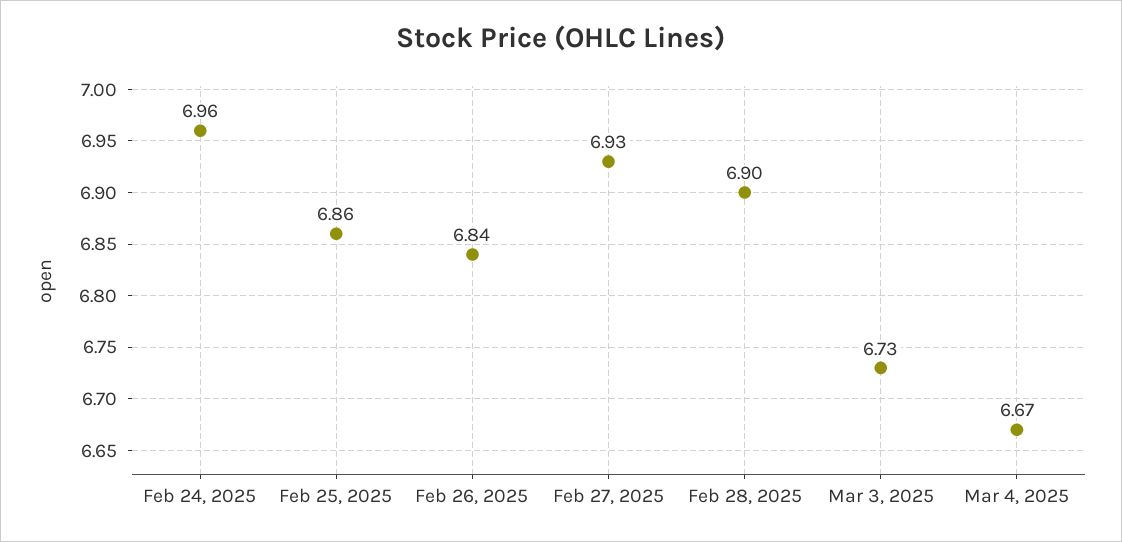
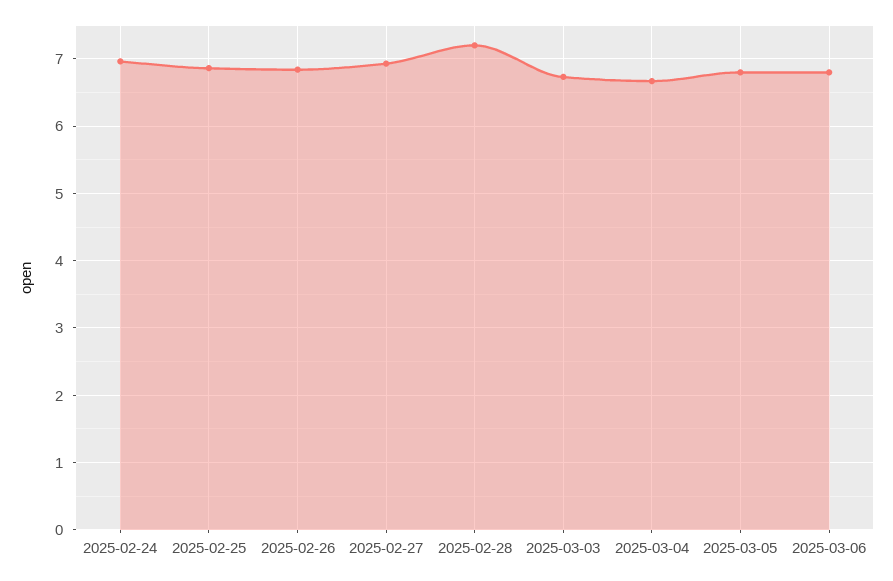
Feb 28, 2025: 6.9 -> 7.2
2025-03-05: none -> 6.8
2025-03-06: none -> 6.8

